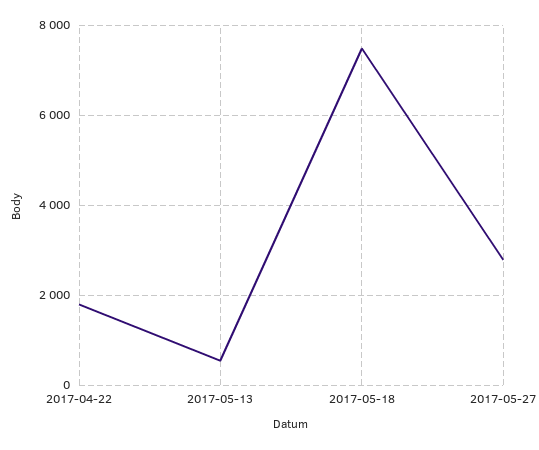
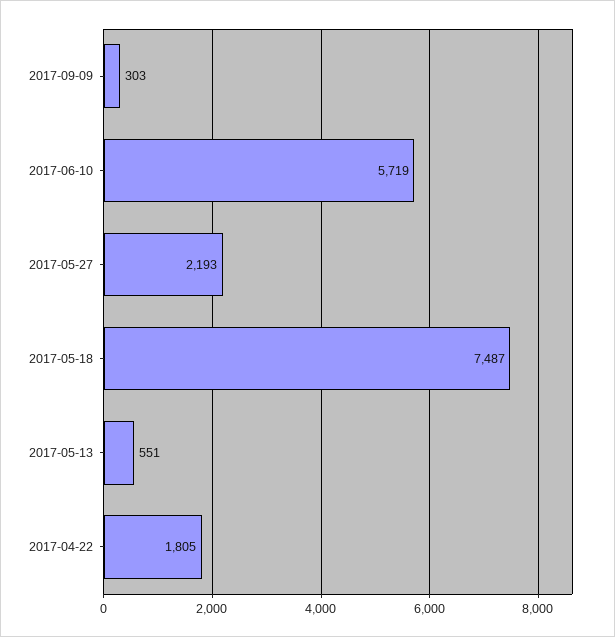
2017-05-27: 2800 -> 2193
2017-09-09: none -> 303
2017-06-10: none -> 5719

